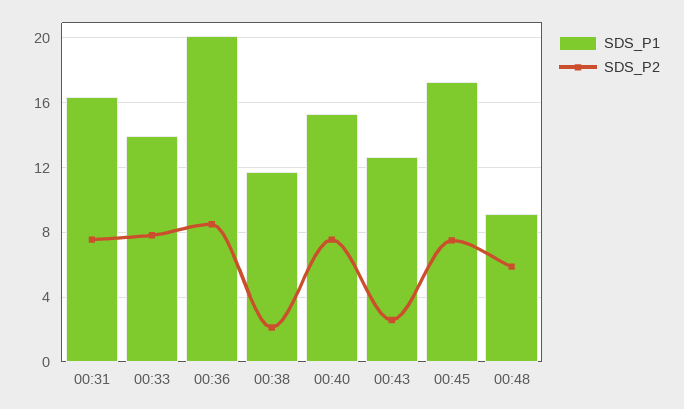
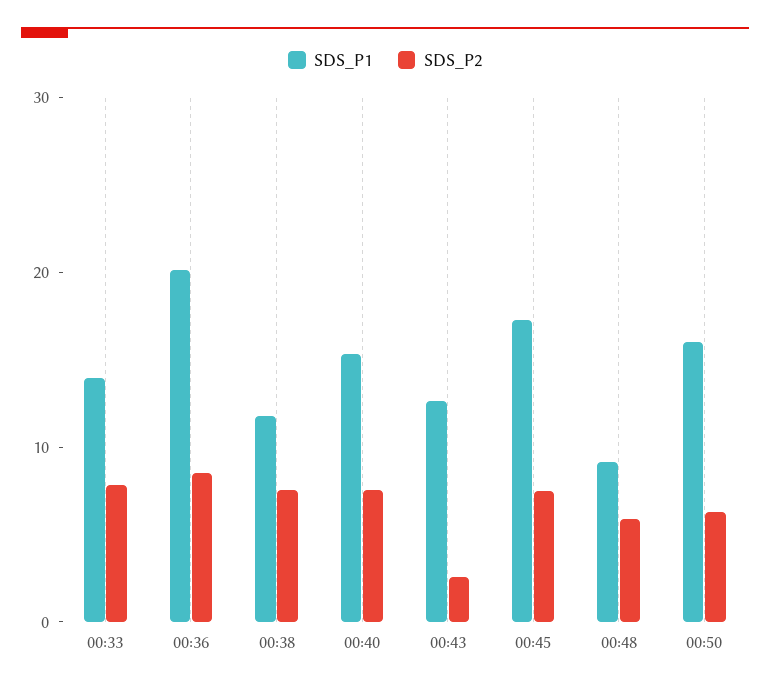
SDS_P1, 00:31: 16.5 -> none
SDS_P2, 00:31: 7.5 -> none
SDS_P2, 00:38: 2 -> 8
SDS_P1, 00:50: none -> 16
SDS_P2, 00:50: none -> 6

